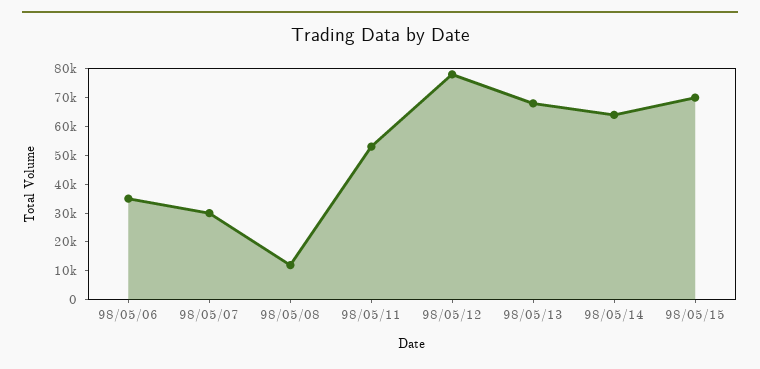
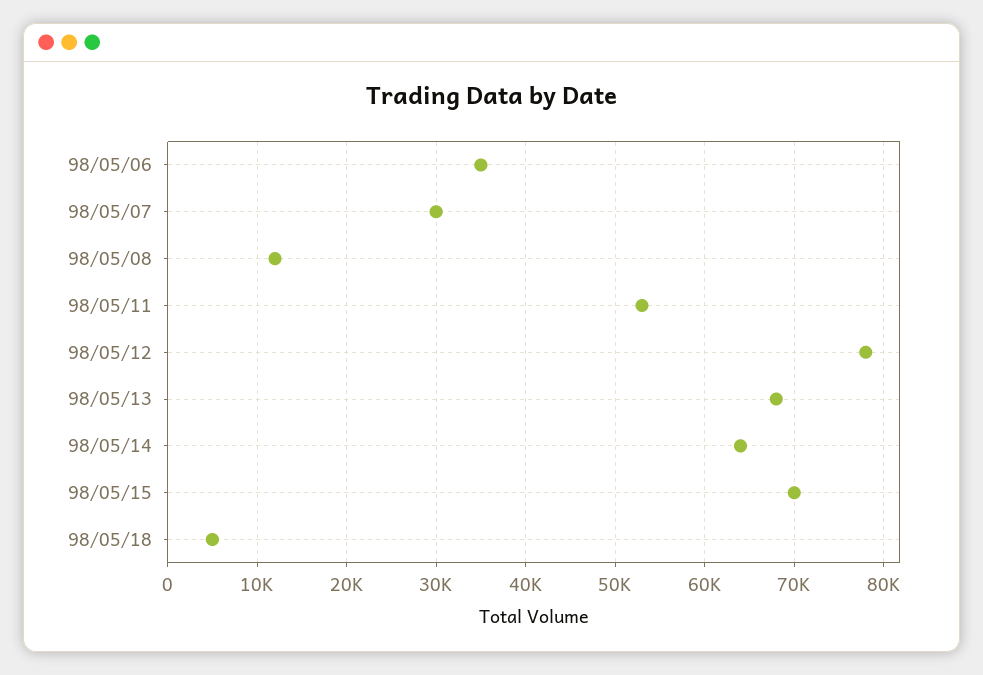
98/05/18: none -> 5000

